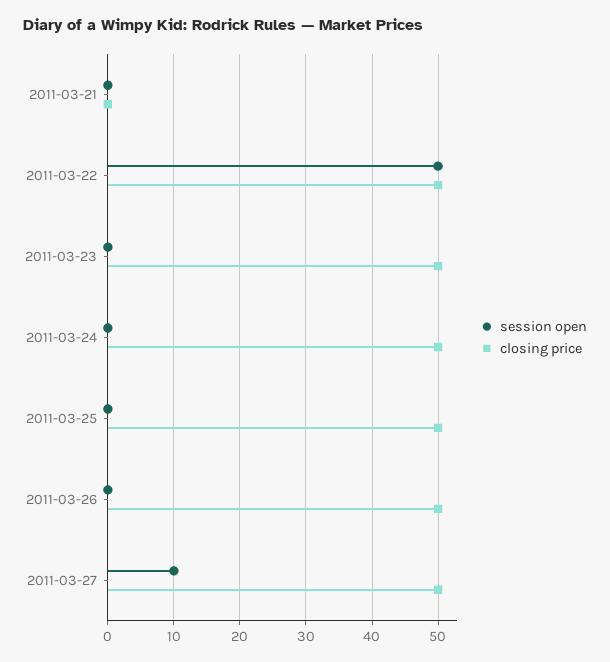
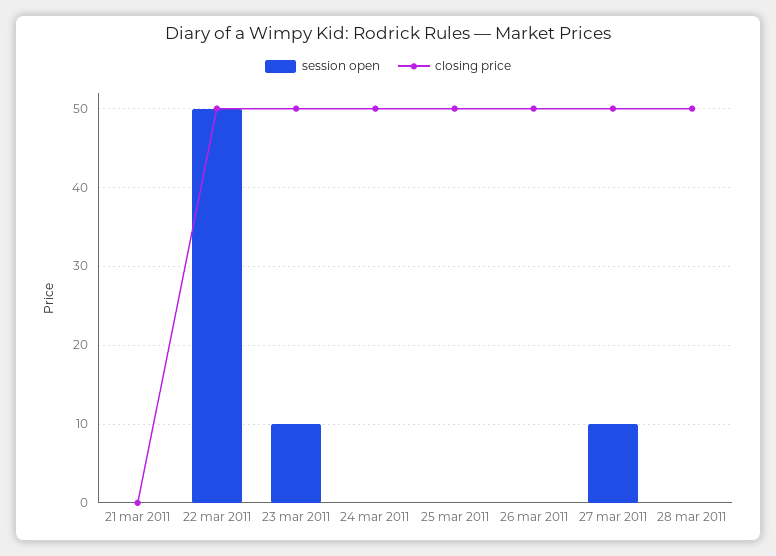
session open, 2011-03-23: 0 -> 10
session open, 28 mar 2011: none -> 0
closing price, 28 mar 2011: none -> 50

